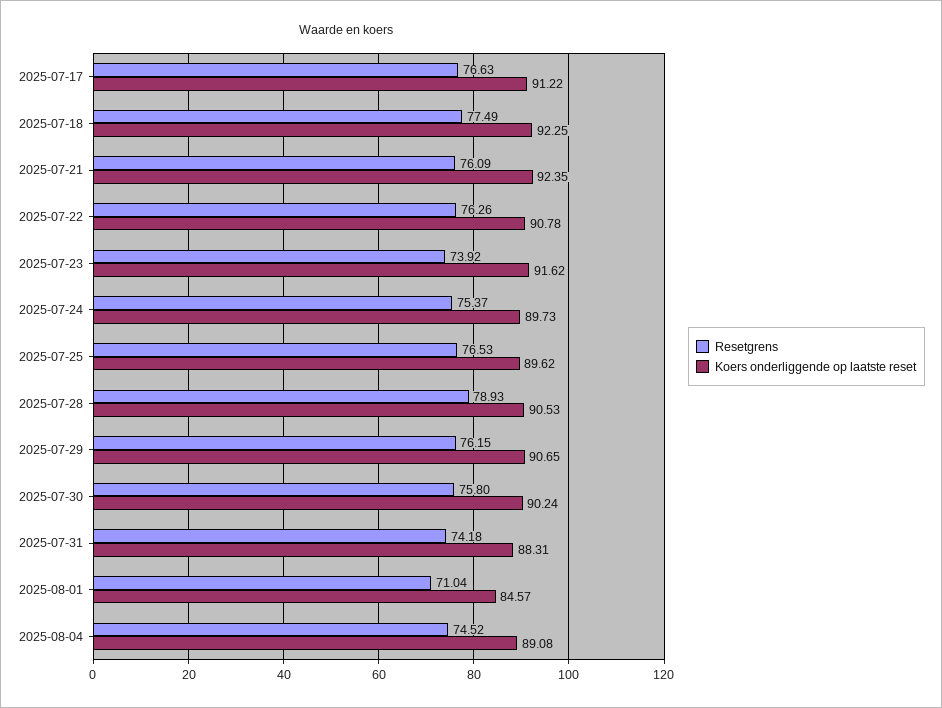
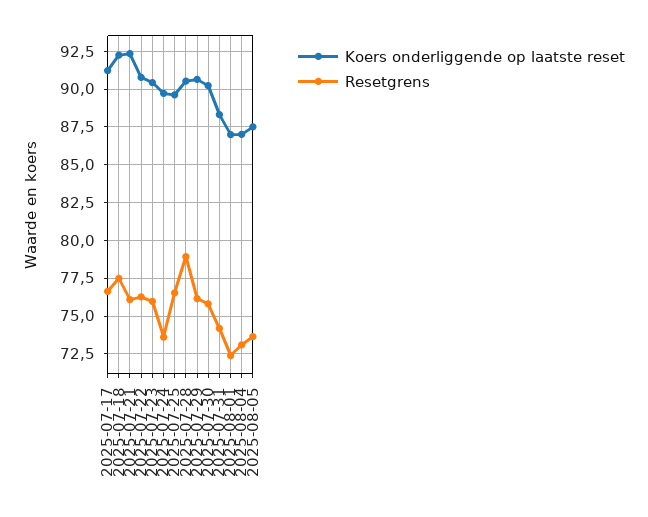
Resetgrens, 2025-07-23: 73.92 -> 76
Koers onderliggende op laatste reset, 2025-07-23: 91.62 -> 90.5
Resetgrens, 2025-07-24: 75.37 -> 73.5
Resetgrens, 2025-08-01: 71.04 -> 72.5
Koers onderliggende op laatste reset, 2025-08-01: 84.57 -> 87
Resetgrens, 2025-08-04: 74.52 -> 73
Koers onderliggende op laatste reset, 2025-08-04: 89.08 -> 87
Koers onderliggende op laatste reset, 2025-08-05: none -> 87.5
Resetgrens, 2025-08-05: none -> 73.5

